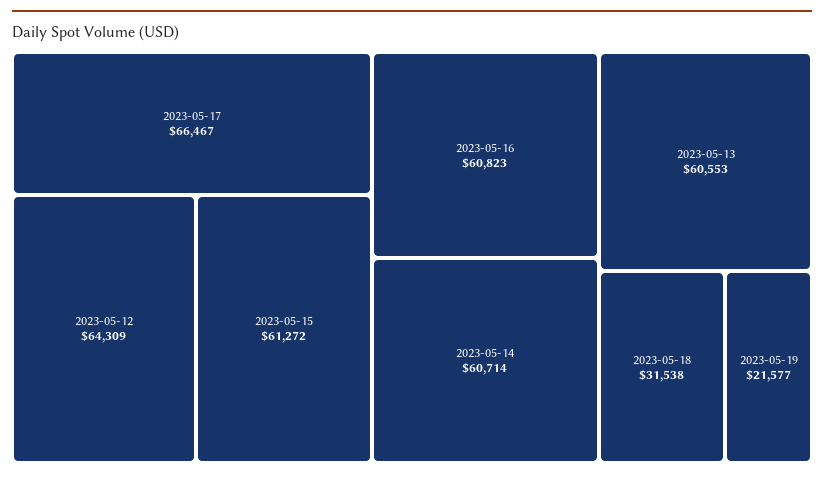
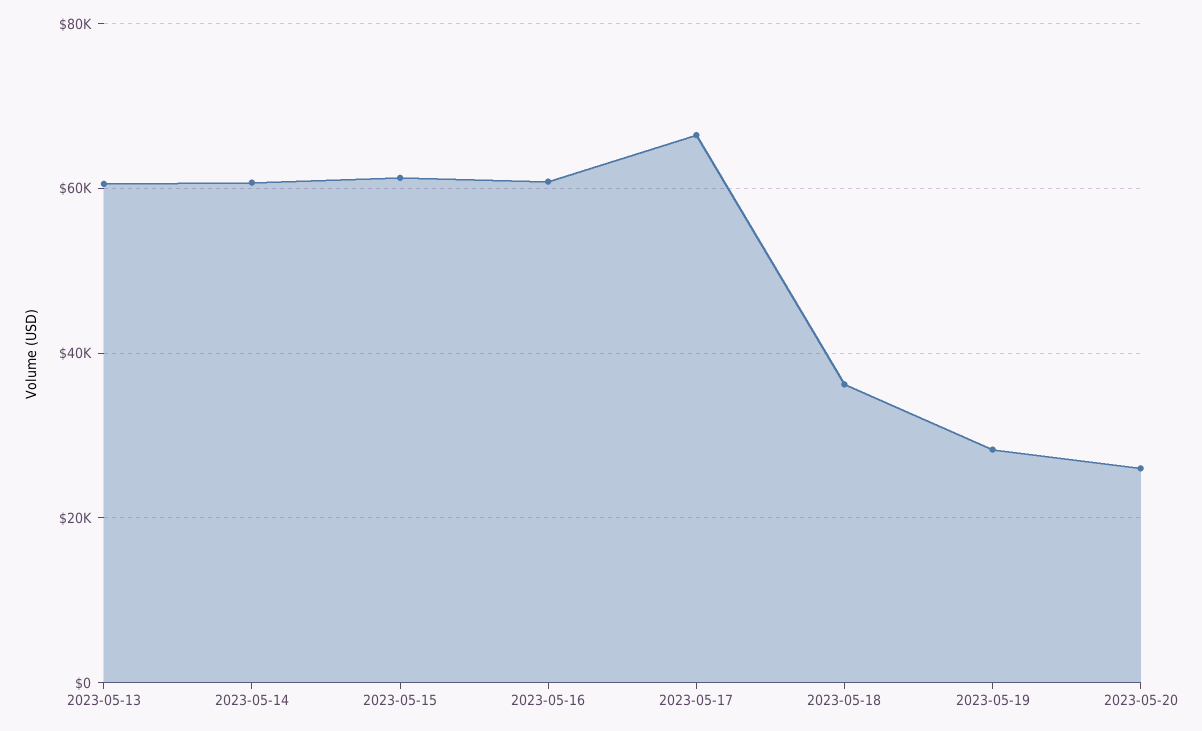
2023-05-12: 64309 -> none
2023-05-18: 31538 -> 36000
2023-05-19: 21577 -> 28000
2023-05-20: none -> 26000

